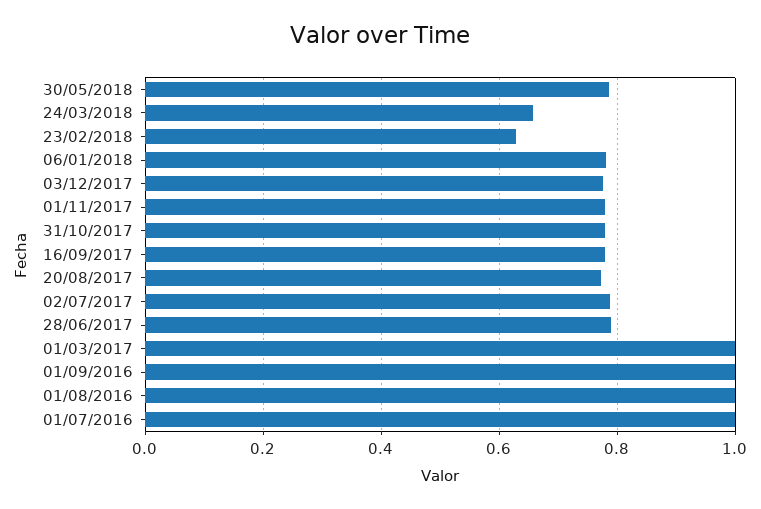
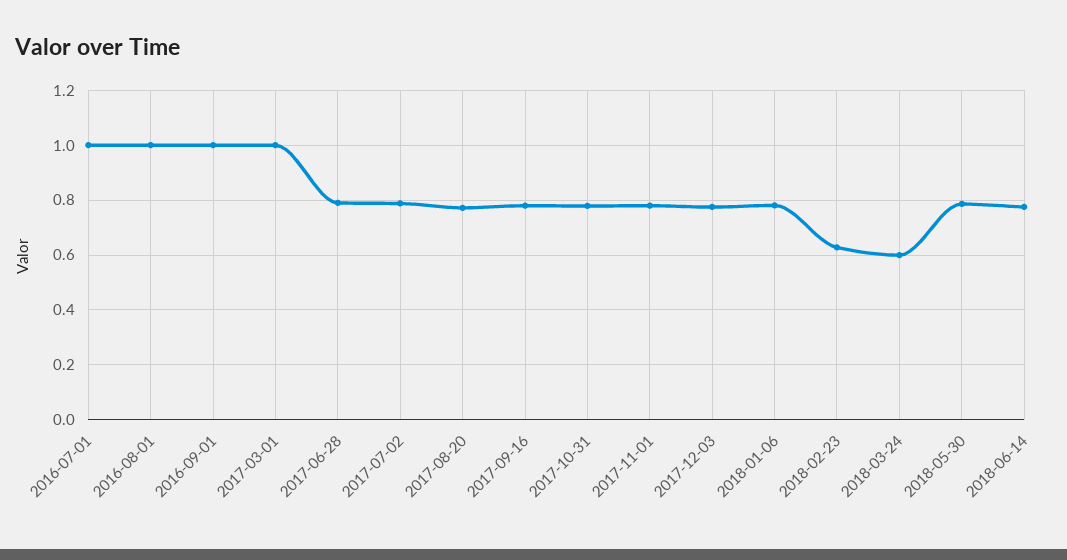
24/03/2018: 0.66 -> 0.6
2018-06-14: none -> 0.775

